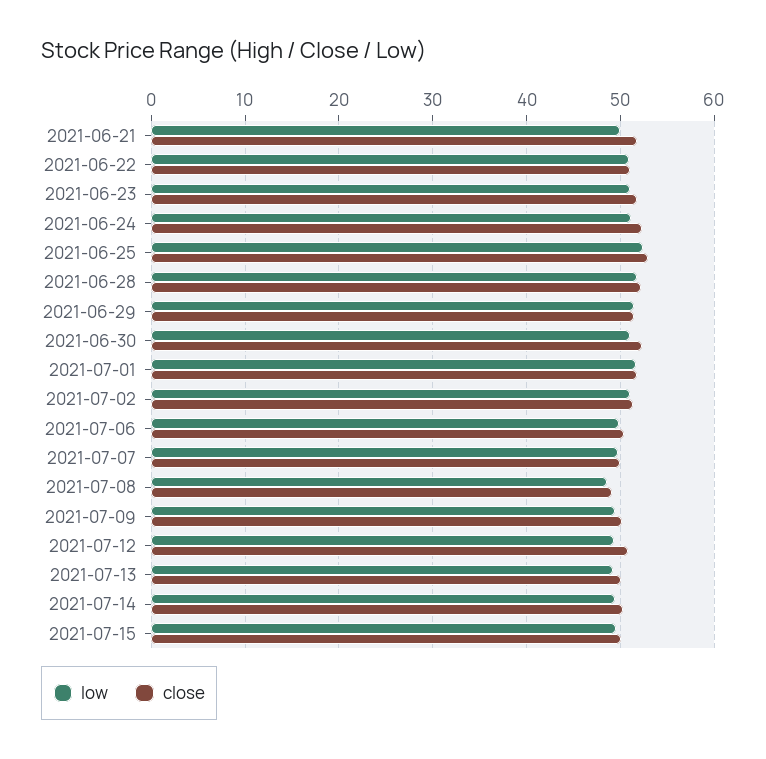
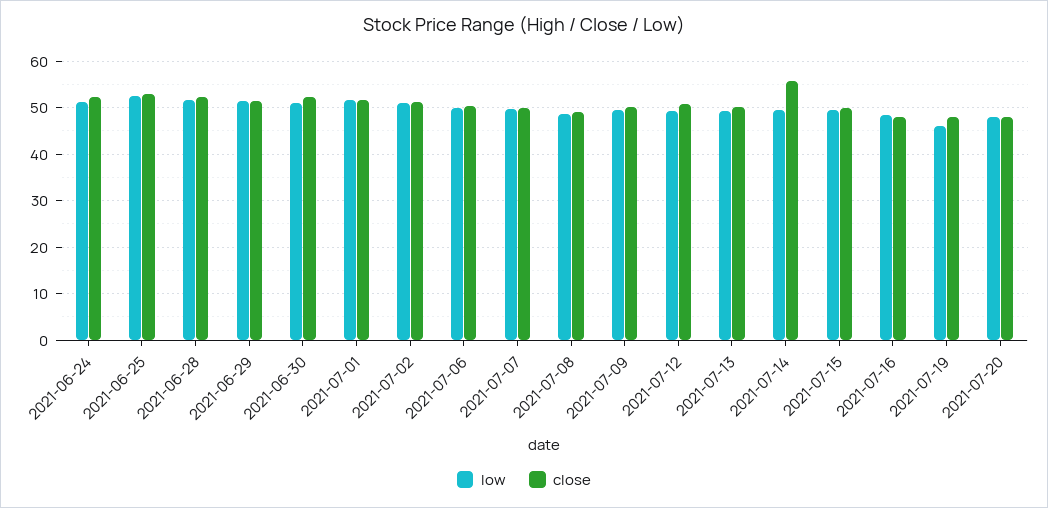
low, 2021-06-21: 50 -> none
close, 2021-06-21: 52 -> none
low, 2021-06-22: 51 -> none
close, 2021-06-22: 51 -> none
low, 2021-06-23: 51 -> none
close, 2021-06-23: 52 -> none
close, 2021-07-14: 50 -> 56
low, 2021-07-16: none -> 48
close, 2021-07-16: none -> 48
low, 2021-07-19: none -> 46
close, 2021-07-19: none -> 48
low, 2021-07-20: none -> 48
close, 2021-07-20: none -> 48

